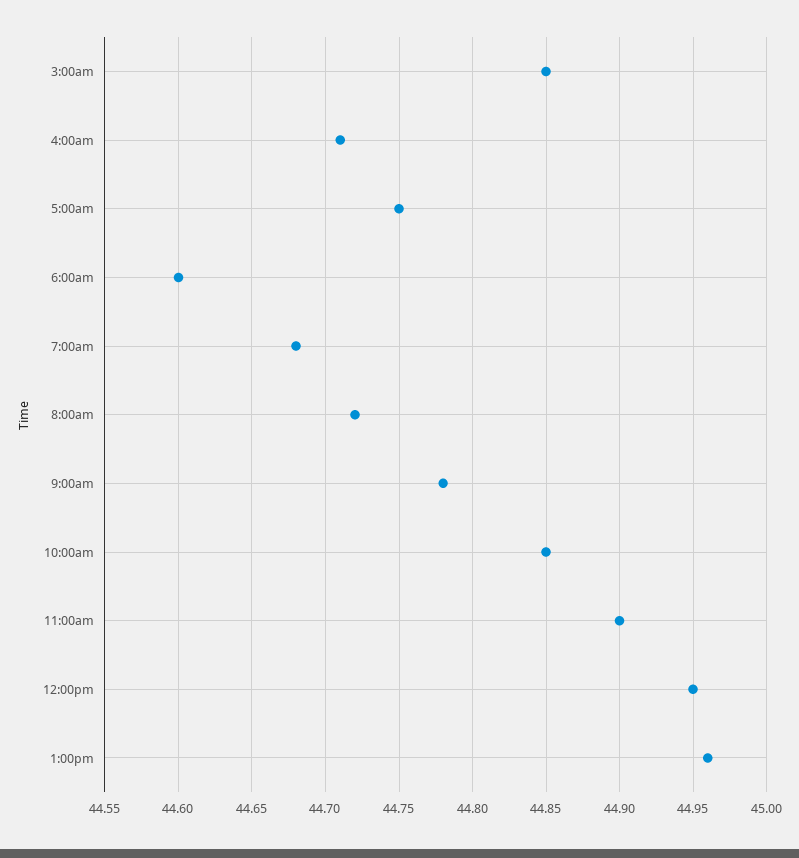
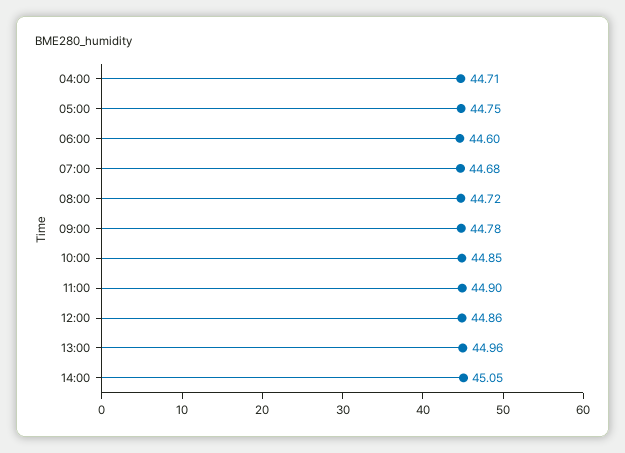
3:00am: 44.85 -> none
12:00pm: 44.95 -> 44.86
14:00: none -> 45.05

